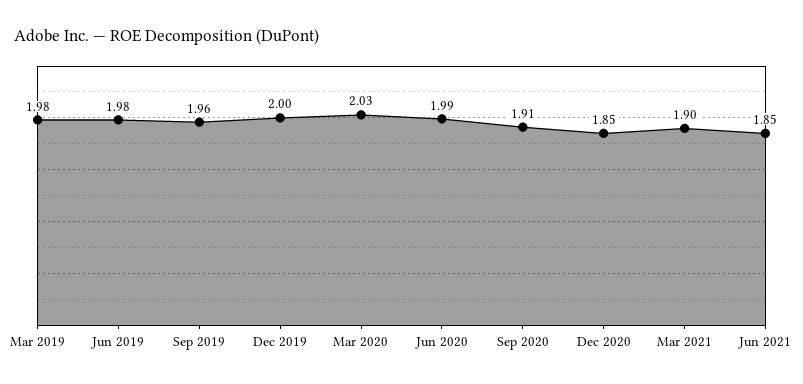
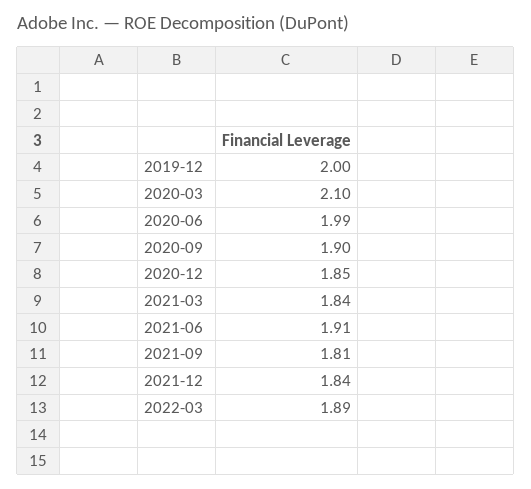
Mar 2019: 1.98 -> none
Jun 2019: 1.98 -> none
Sep 2019: 1.96 -> none
Mar 2020: 2.03 -> 2.1
Sep 2020: 1.91 -> 1.9
Mar 2021: 1.9 -> 1.84
Jun 2021: 1.85 -> 1.91
2021-09: none -> 1.81
2021-12: none -> 1.84
2022-03: none -> 1.89

